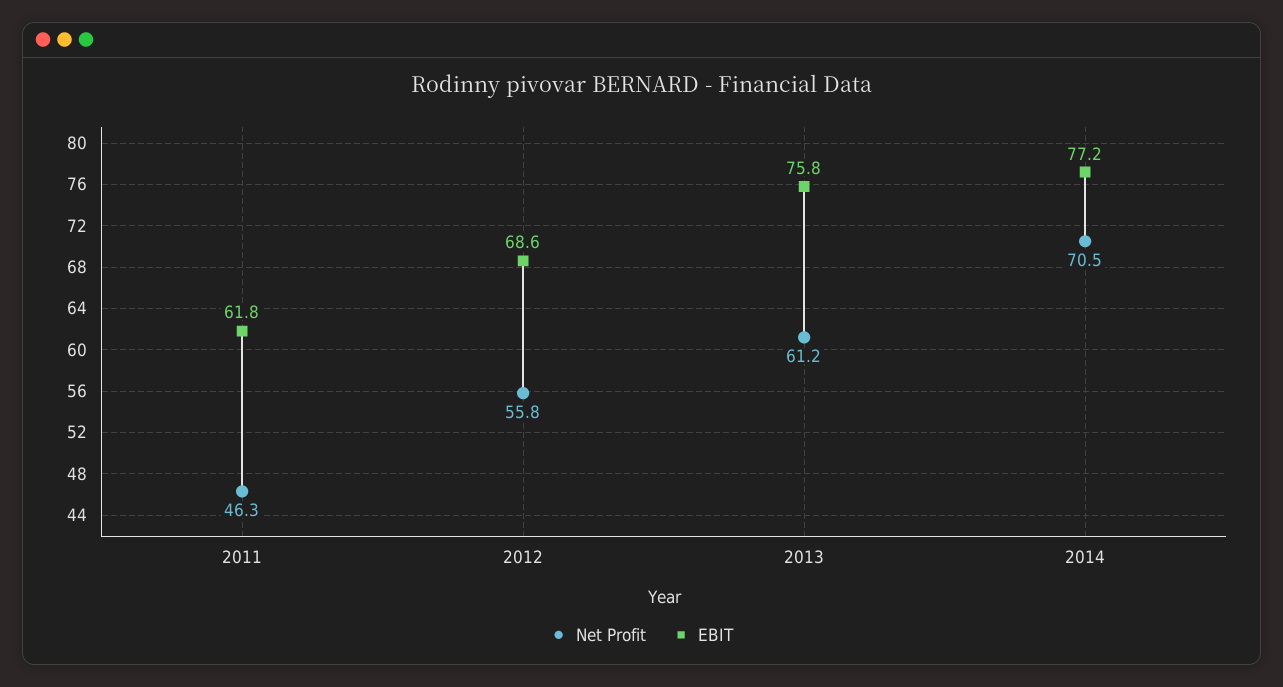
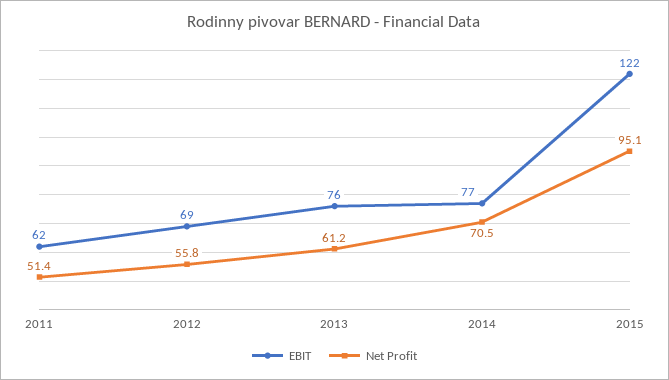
Net Profit, 2011: 46.3 -> 51.4
EBIT, 2015: none -> 122
Net Profit, 2015: none -> 95.1

